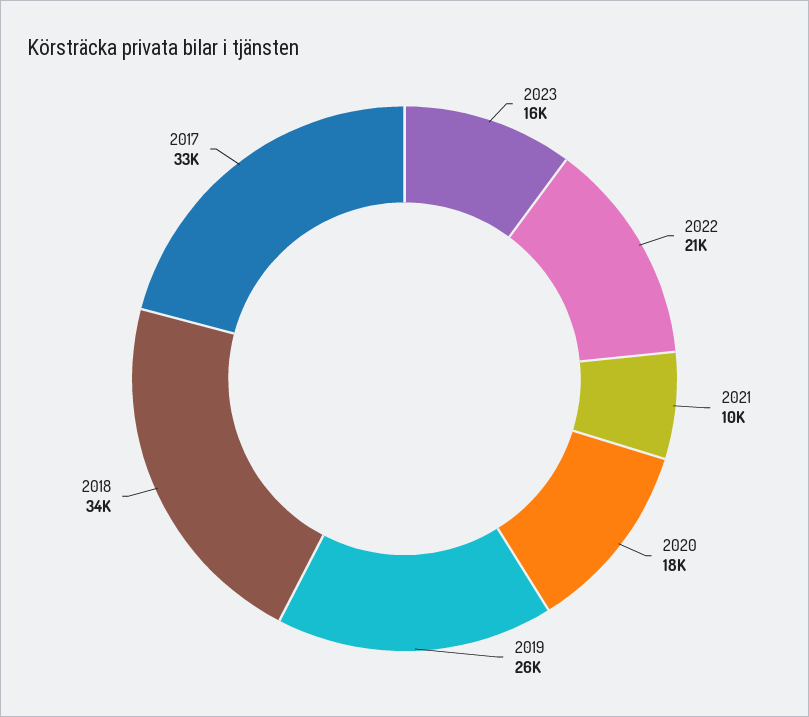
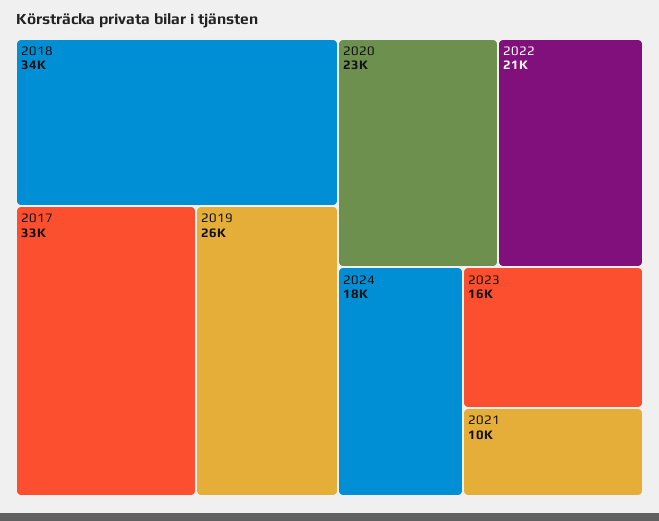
2020: 18000 -> 23000
2024: none -> 18000

